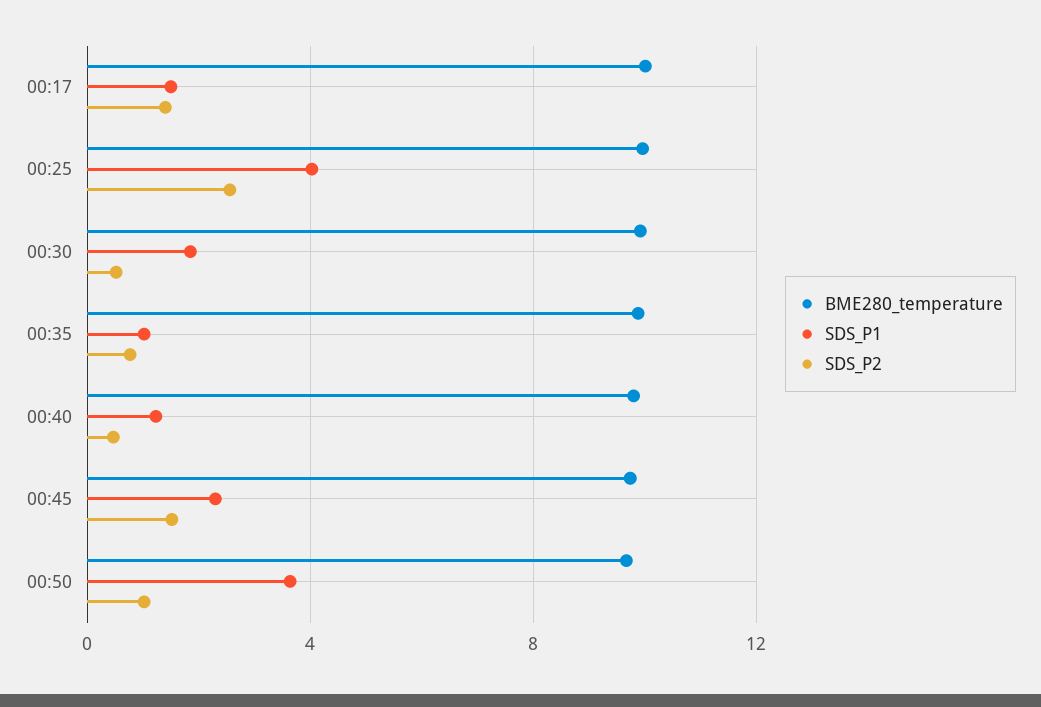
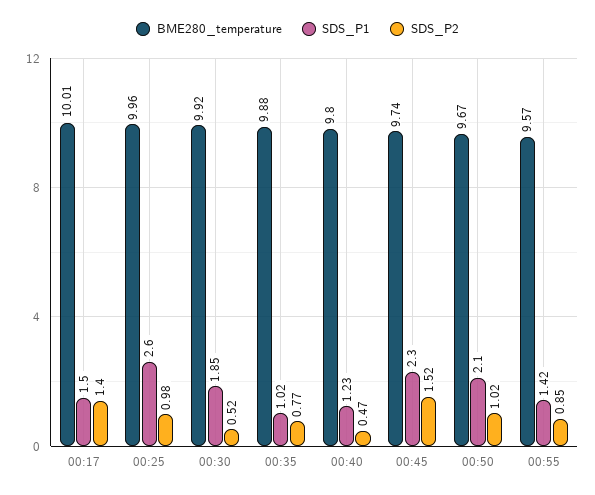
SDS_P1, 00:25: 4 -> 2.6
SDS_P2, 00:25: 2.5 -> 0.98
SDS_P1, 00:50: 3.5 -> 2.1
BME280_temperature, 00:55: none -> 9.57
SDS_P1, 00:55: none -> 1.42
SDS_P2, 00:55: none -> 0.85

